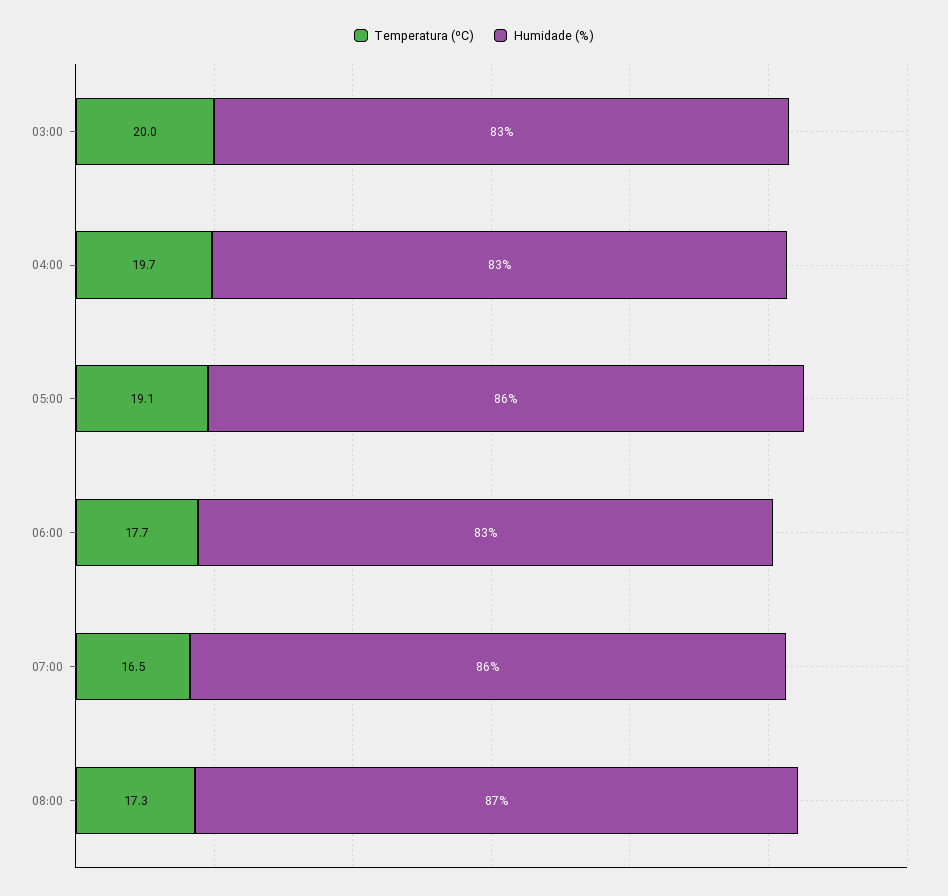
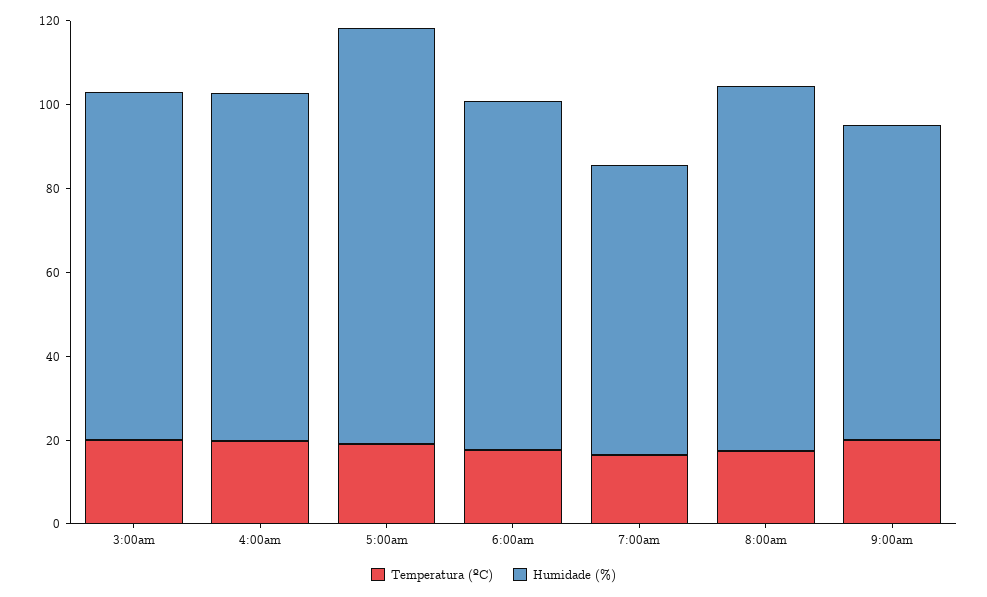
Humidade (%), 05:00: 86 -> 100
Humidade (%), 07:00: 86 -> 70
Temperatura (ºC), 9:00am: none -> 20
Humidade (%), 9:00am: none -> 75

